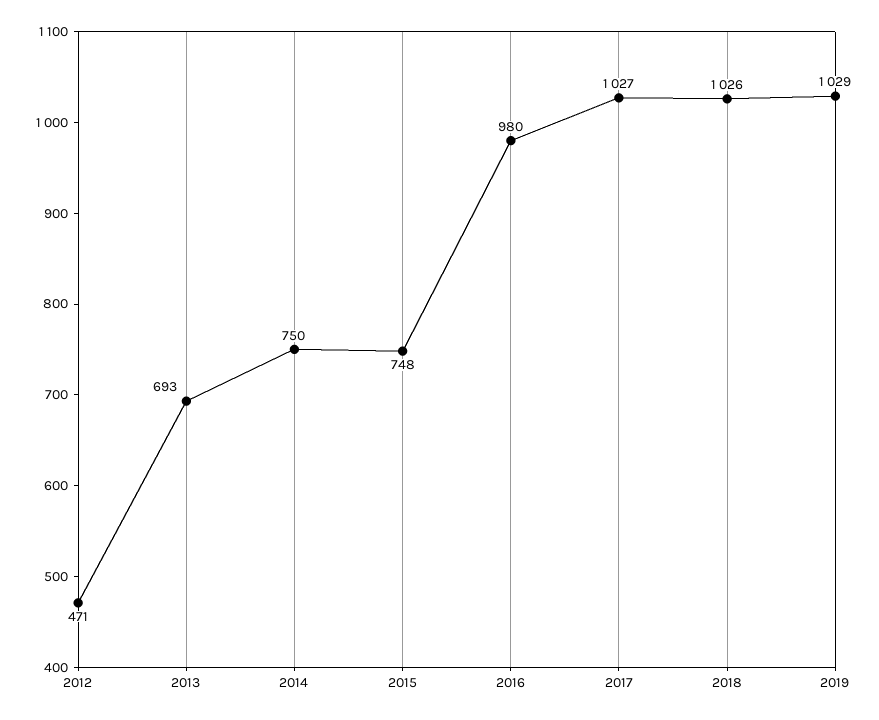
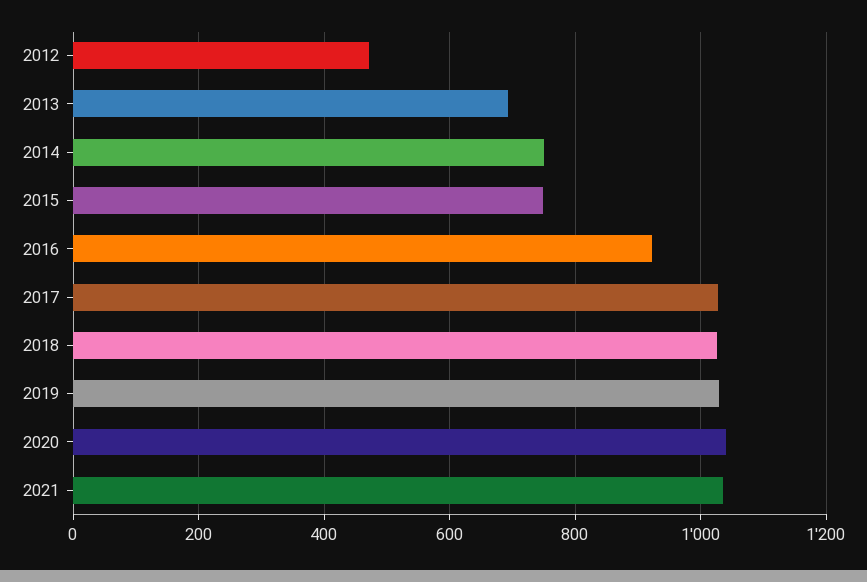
2016: 980 -> 920
2020: none -> 1040
2021: none -> 1040

